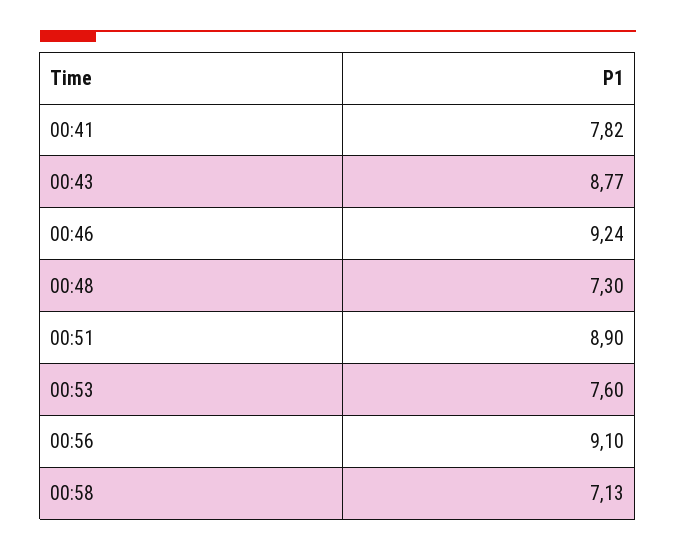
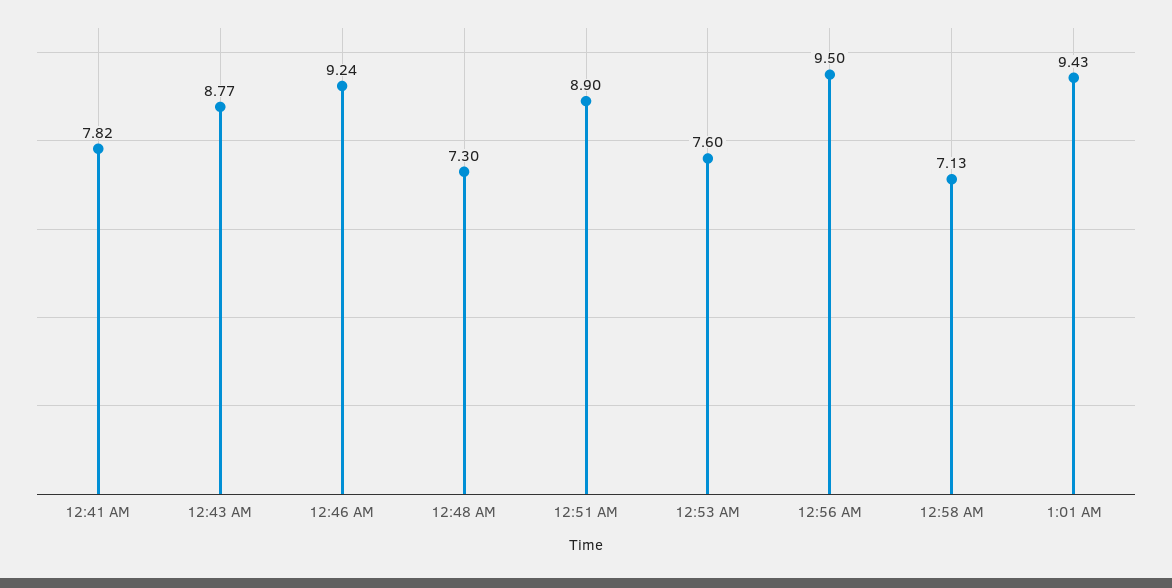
00:56: 9.1 -> 9.5
1:01 AM: none -> 9.43

